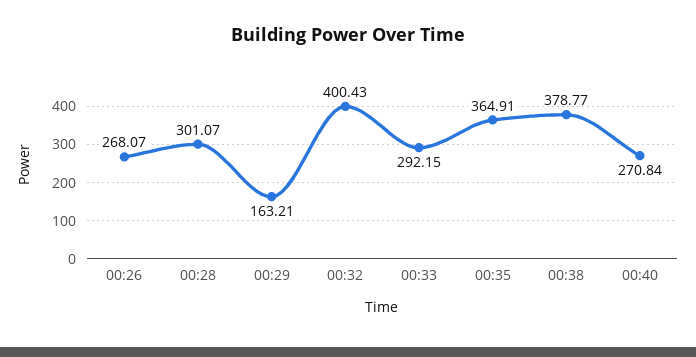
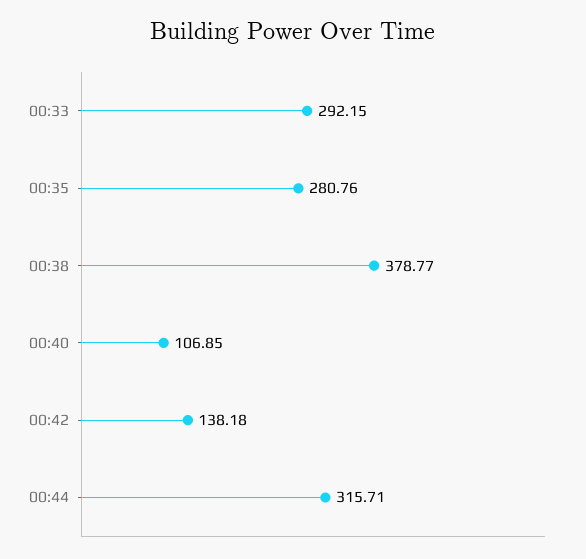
00:26: 268.07 -> none
00:28: 301.07 -> none
00:29: 163.21 -> none
00:32: 400.43 -> none
00:35: 364.91 -> 280.76
00:40: 270.84 -> 106.85
00:42: none -> 138.18
00:44: none -> 315.71

